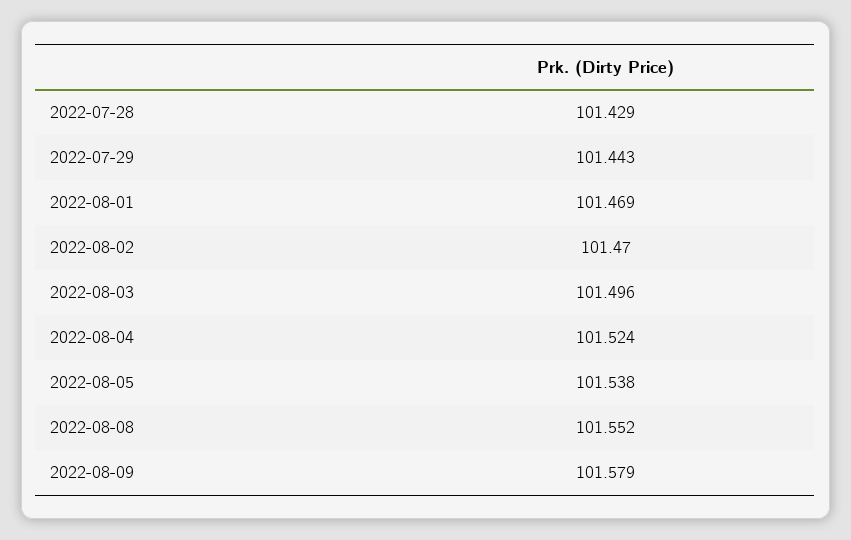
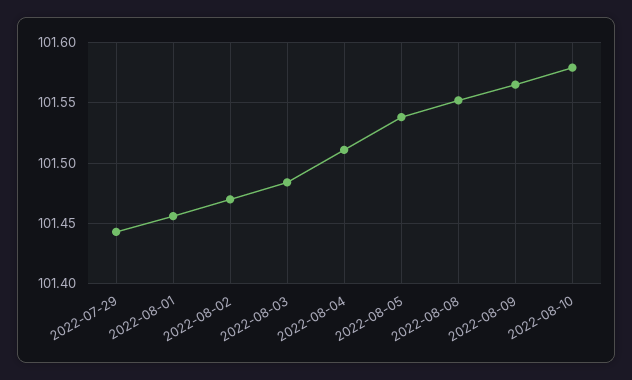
2022-07-28: 101.429 -> none
2022-08-01: 101.469 -> 101.455
2022-08-03: 101.496 -> 101.485
2022-08-04: 101.524 -> 101.51
2022-08-09: 101.579 -> 101.565
2022-08-10: none -> 101.58

